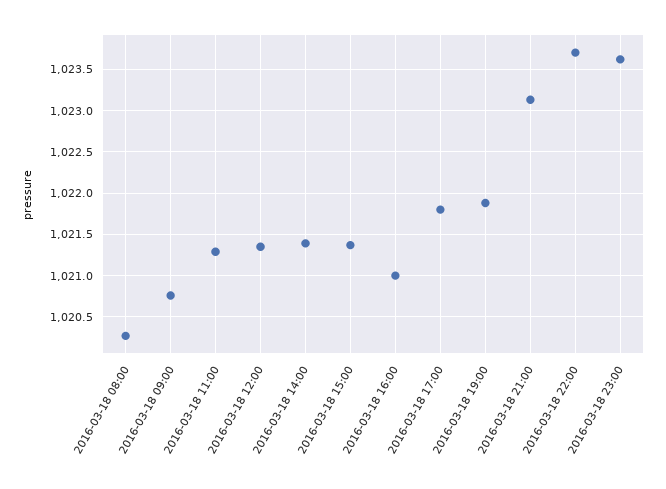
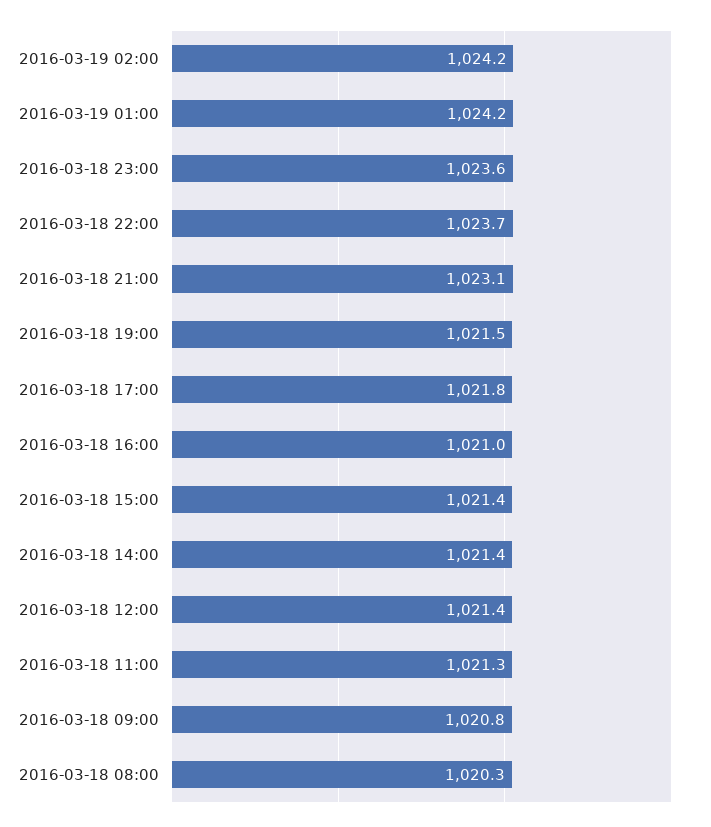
2016-03-18 19:00: 1021.9 -> 1021.5
2016-03-19 02:00: none -> 1024.2
2016-03-19 01:00: none -> 1024.2

